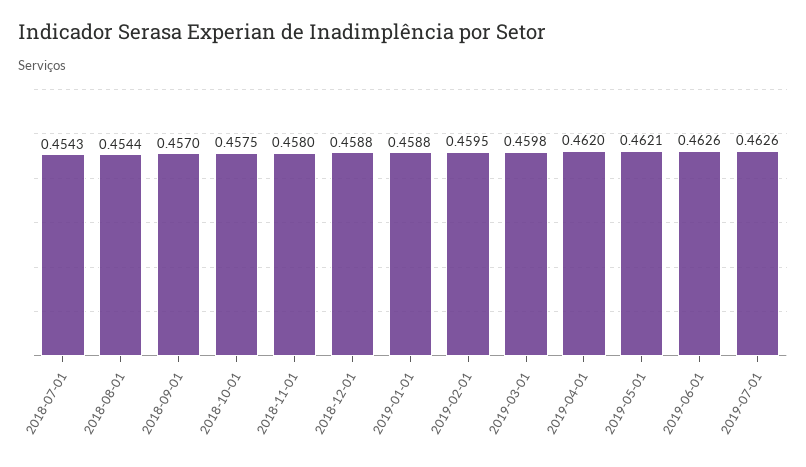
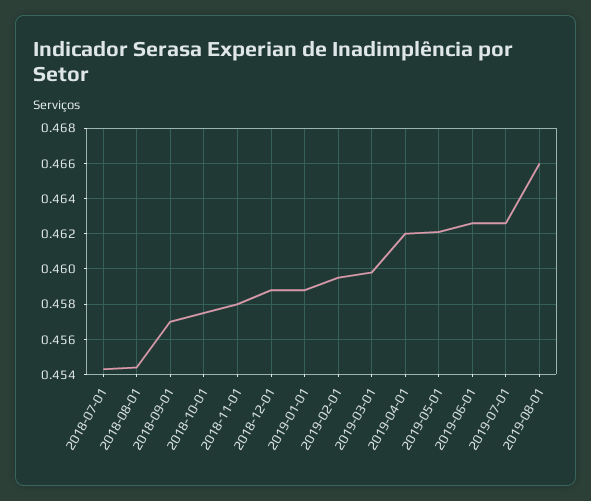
2019-08-01: none -> 0.466

